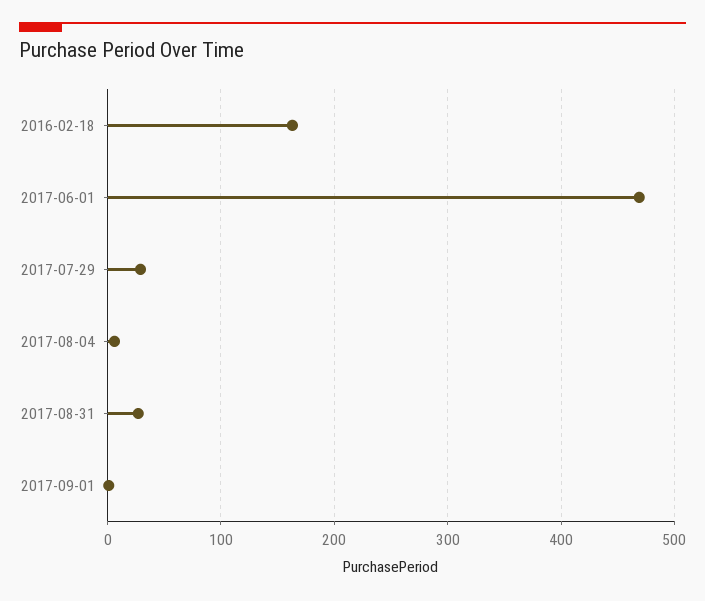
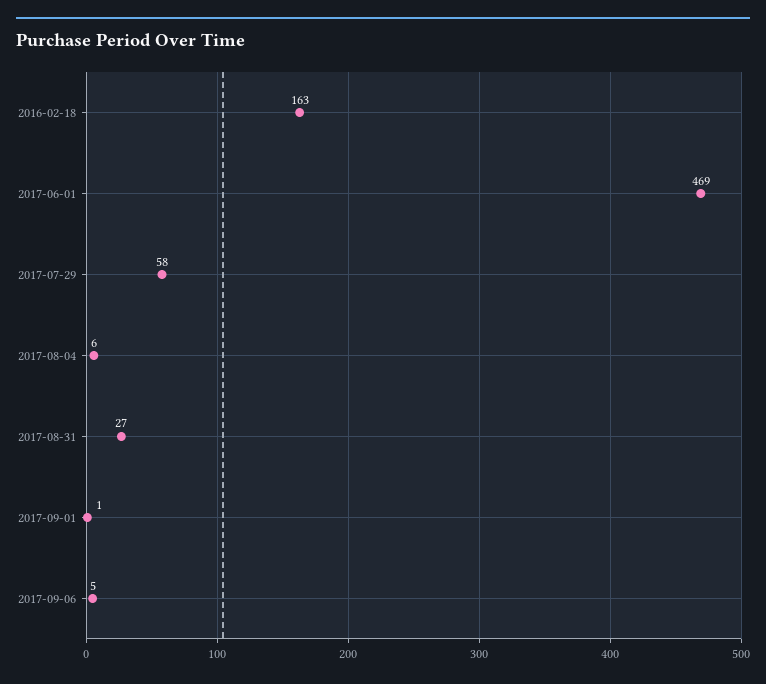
2017-07-29: 30 -> 58
2017-09-06: none -> 5

